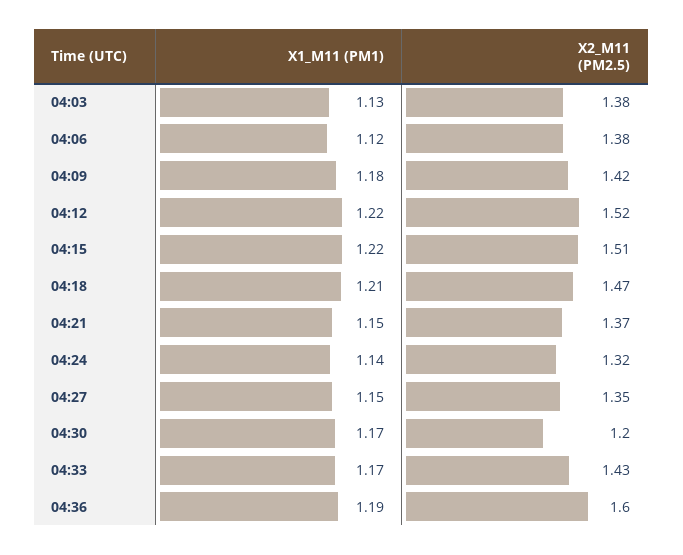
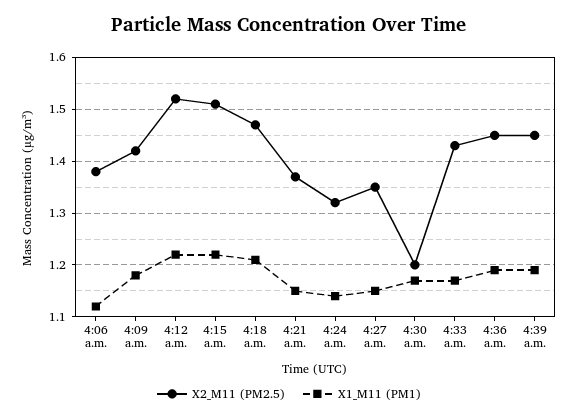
X1_M11 (PM1), 04:03: 1.13 -> none
X2_M11 (PM2.5), 04:03: 1.38 -> none
X2_M11 (PM2.5), 04:36: 1.6 -> 1.45
X2_M11 (PM2.5), 4:39 a.m.: none -> 1.45
X1_M11 (PM1), 4:39 a.m.: none -> 1.2

